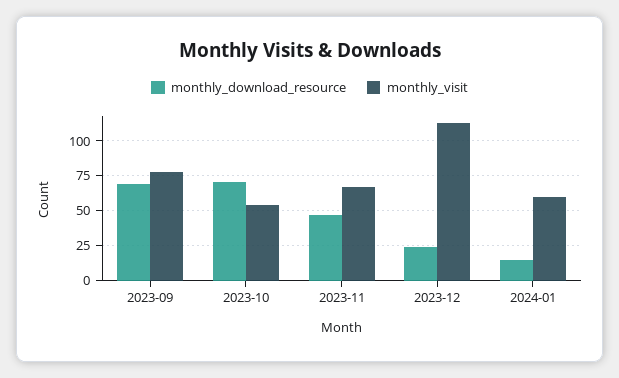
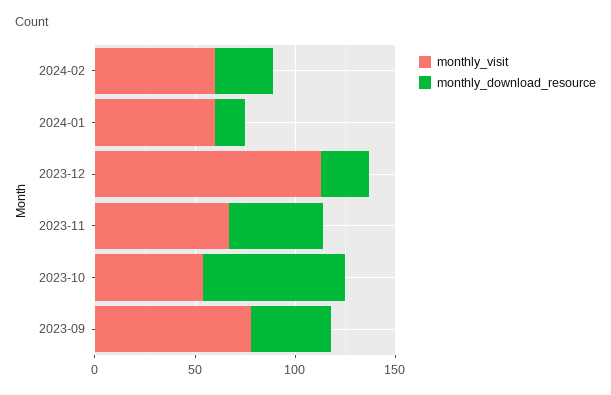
monthly_download_resource, 2023-09: 70 -> 40
monthly_visit, 2024-02: none -> 60
monthly_download_resource, 2024-02: none -> 30

